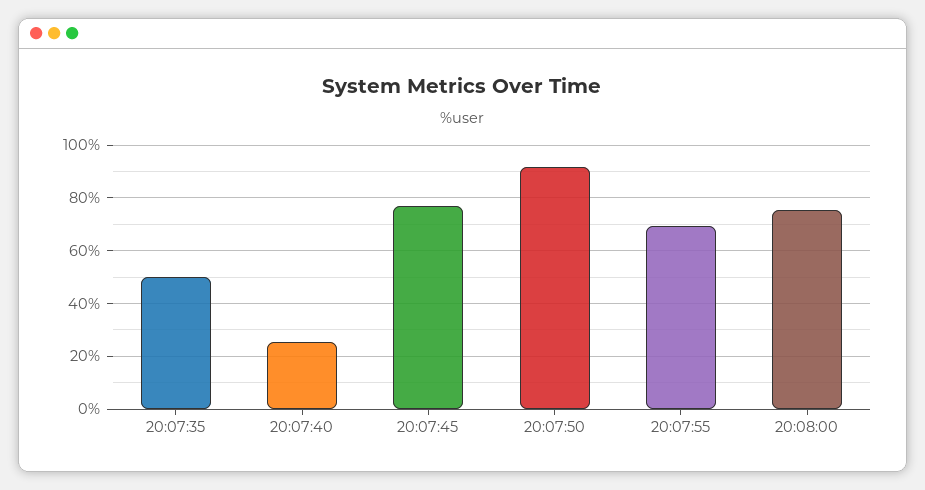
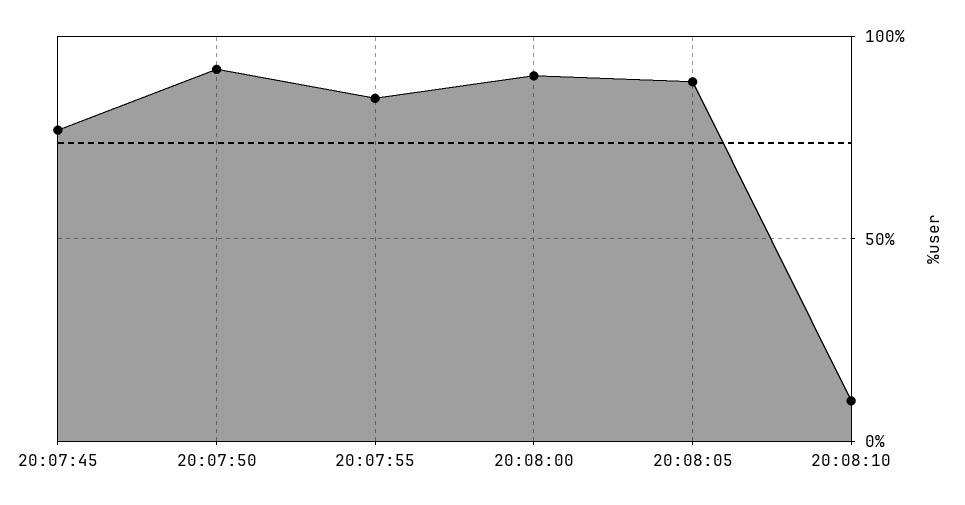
20:07:35: 50 -> none
20:07:40: 25 -> none
20:07:55: 70 -> 85
20:08:00: 75 -> 90
20:08:05: none -> 90
20:08:10: none -> 10

